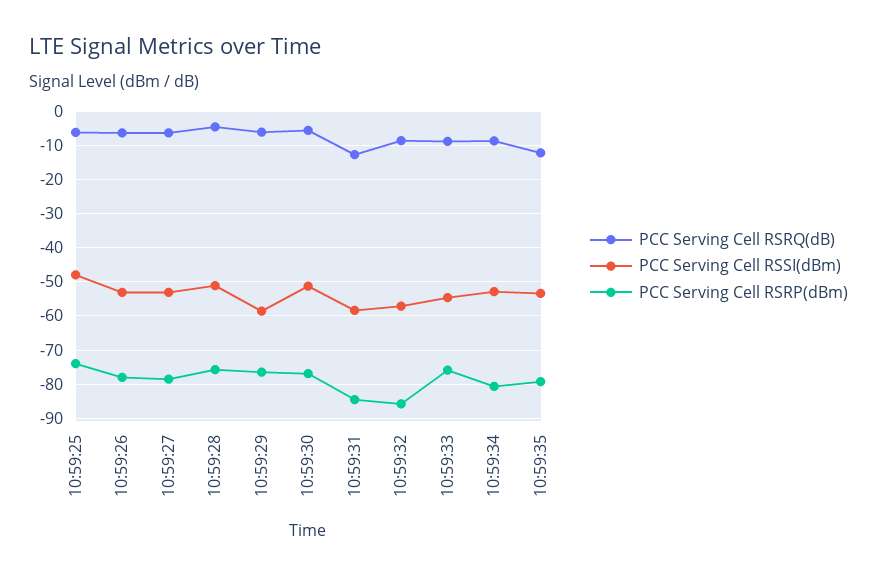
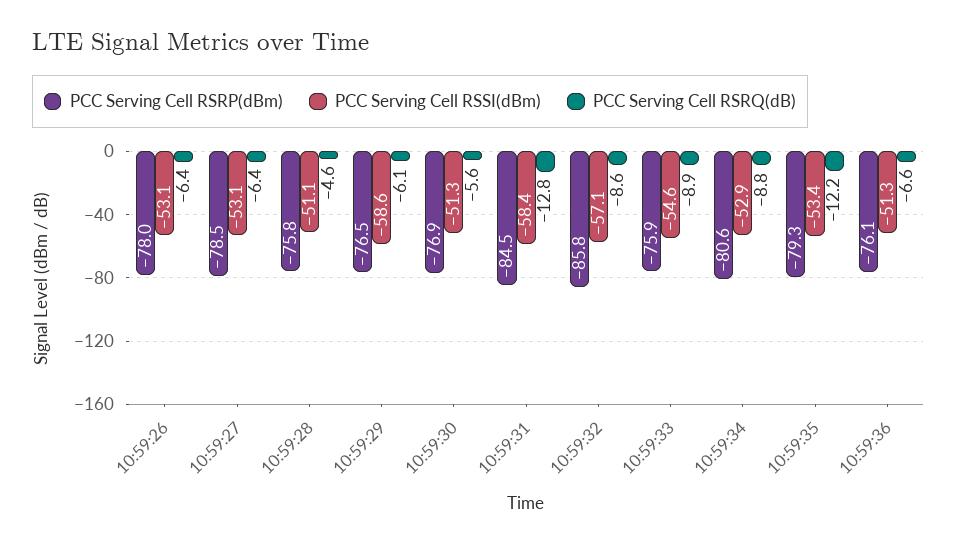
PCC Serving Cell RSRQ(dB), 10:59:25: -6 -> none
PCC Serving Cell RSSI(dBm), 10:59:25: -48 -> none
PCC Serving Cell RSRP(dBm), 10:59:25: -74 -> none
PCC Serving Cell RSRP(dBm), 10:59:36: none -> -76.1
PCC Serving Cell RSSI(dBm), 10:59:36: none -> -51.3
PCC Serving Cell RSRQ(dB), 10:59:36: none -> -6.6

